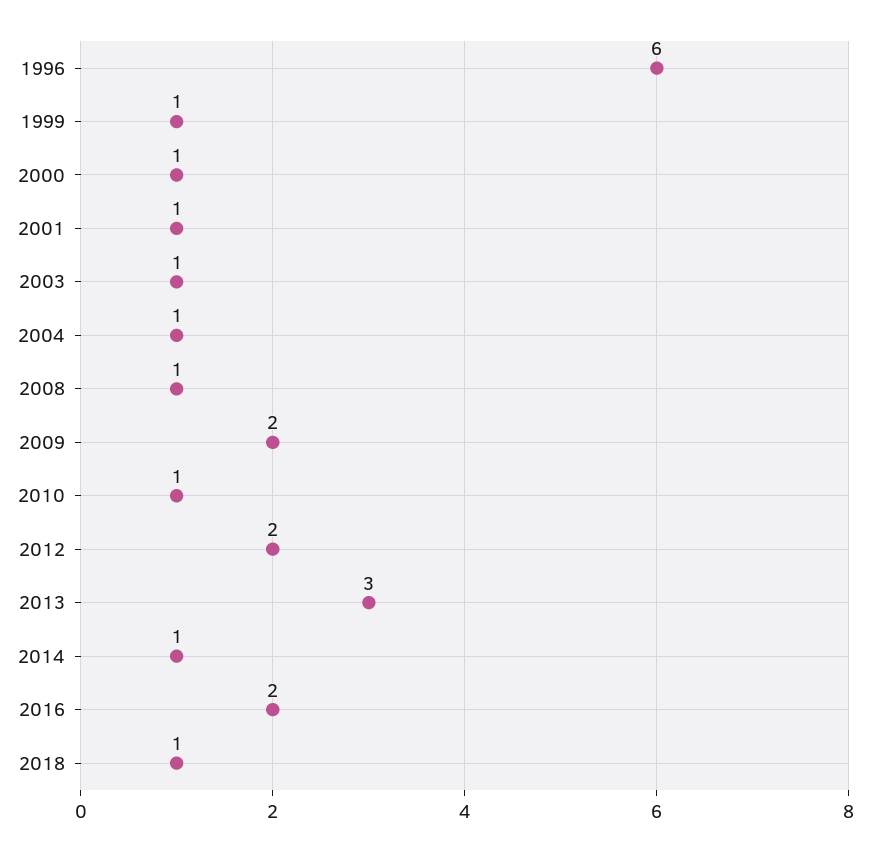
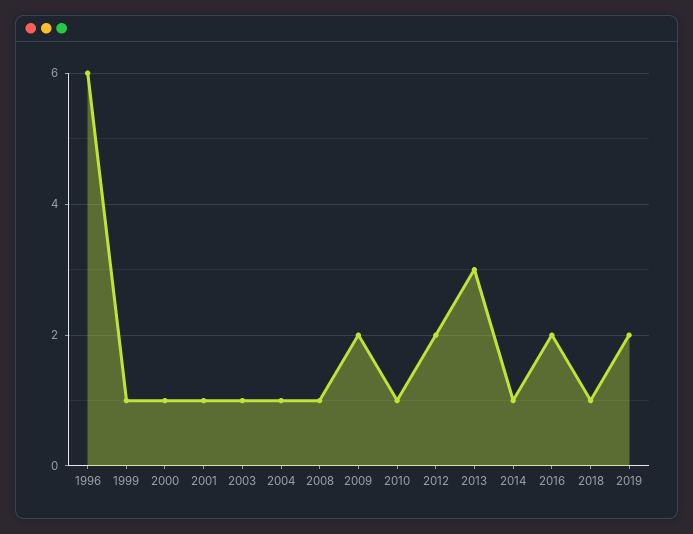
2019: none -> 2

